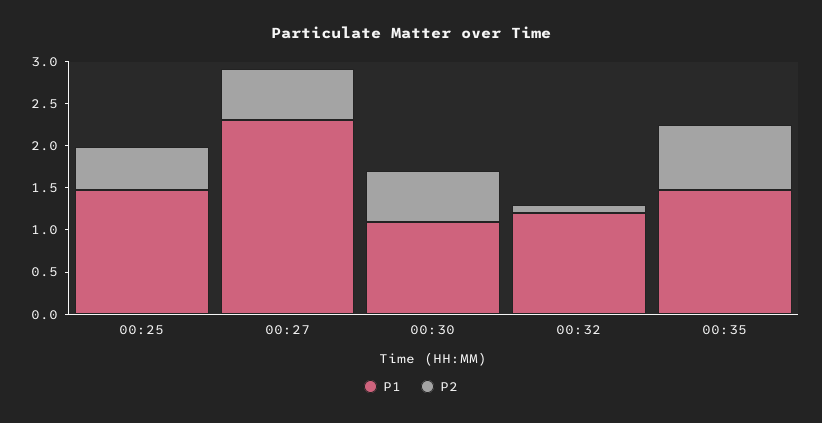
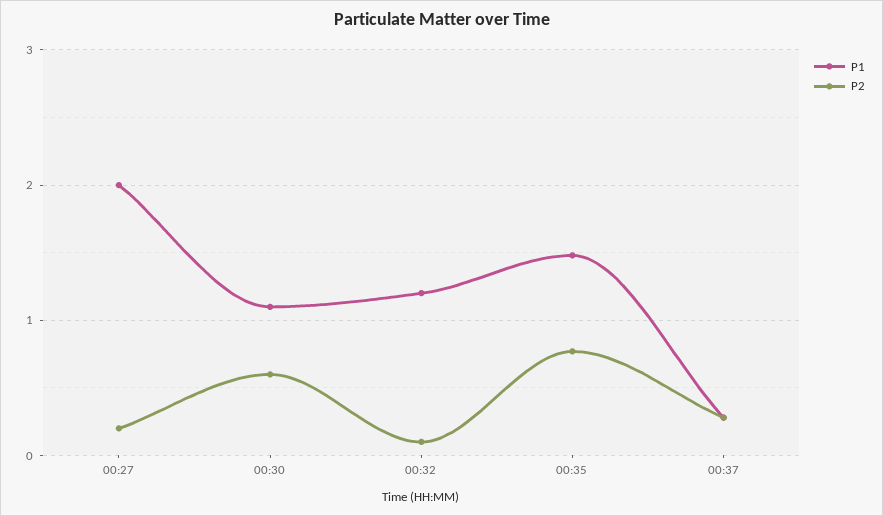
P1, 00:25: 1.5 -> none
P2, 00:25: 0.5 -> none
P1, 00:27: 2.3 -> 2
P2, 00:27: 0.6 -> 0.2
P1, 00:37: none -> 0.3
P2, 00:37: none -> 0.3

